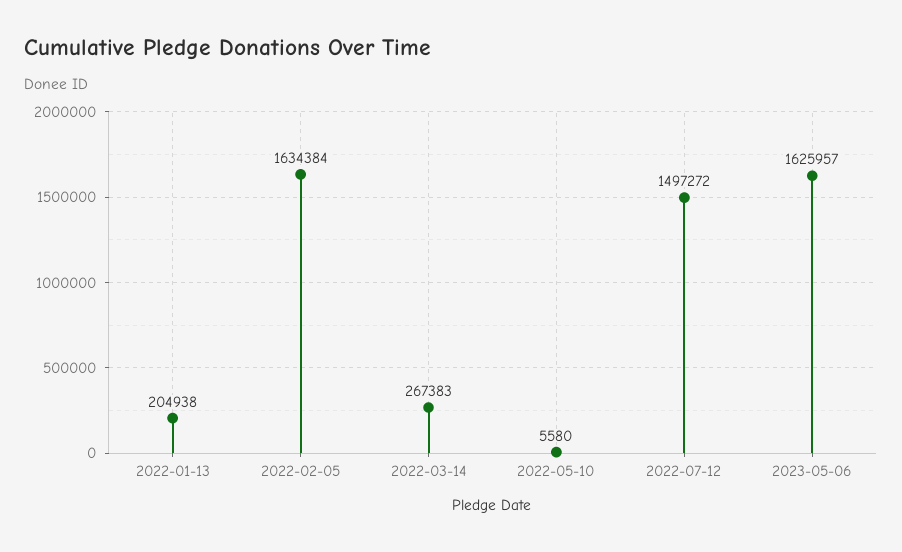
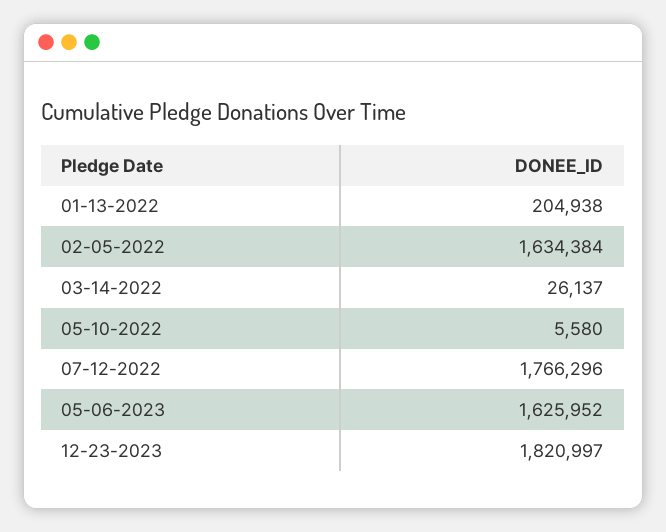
2022-03-14: 267383 -> 26137
2022-07-12: 1497272 -> 1766296
2023-05-06: 1625957 -> 1625952
12-23-2023: none -> 1820997

